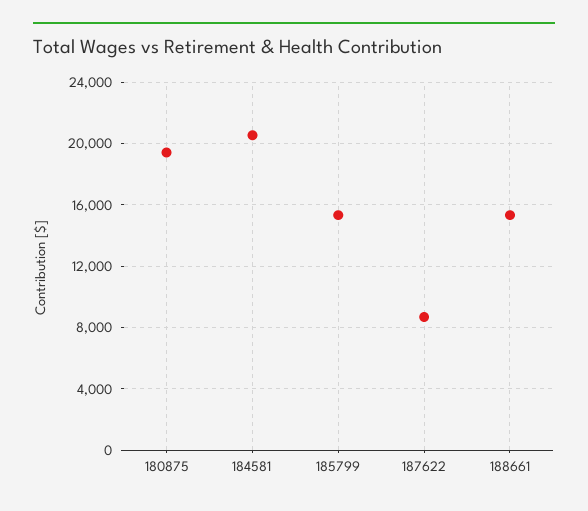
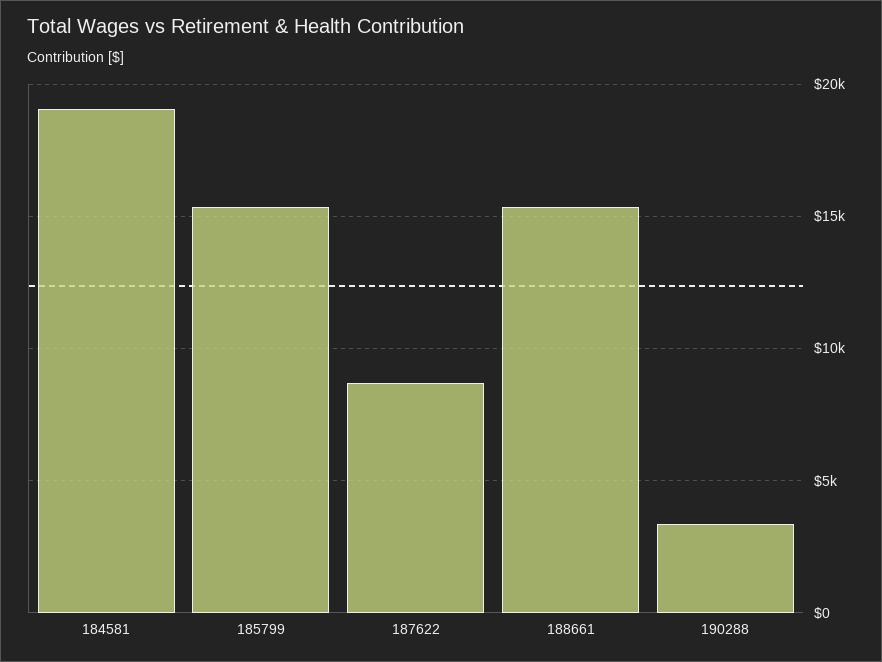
180875: 19500 -> none
184581: 20500 -> 19000
190288: none -> 3500

